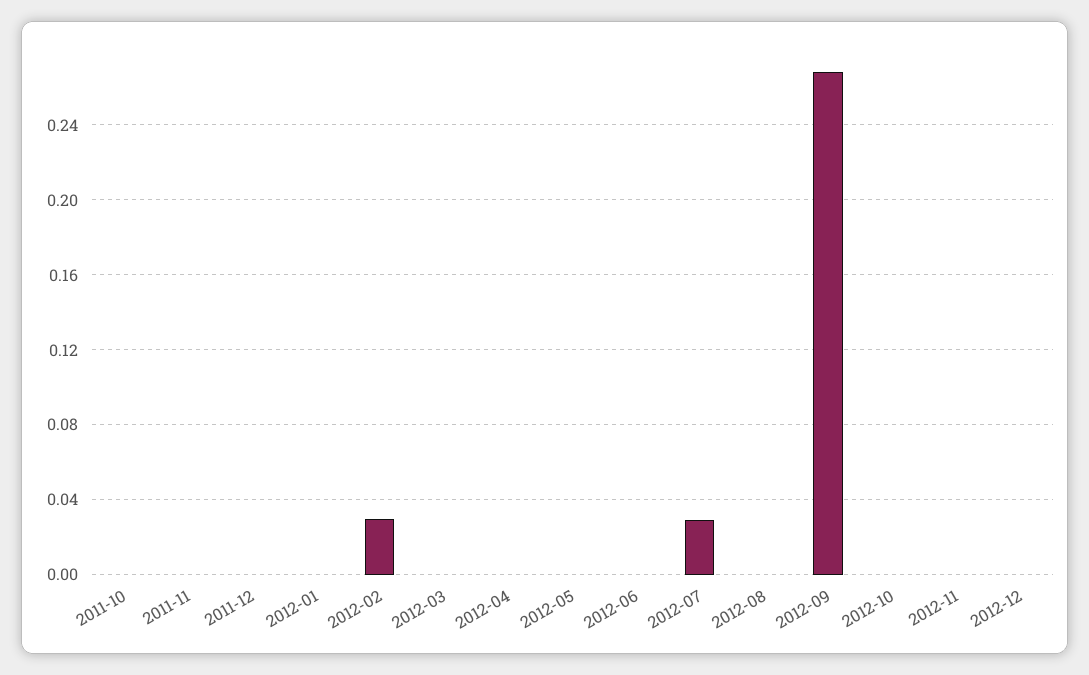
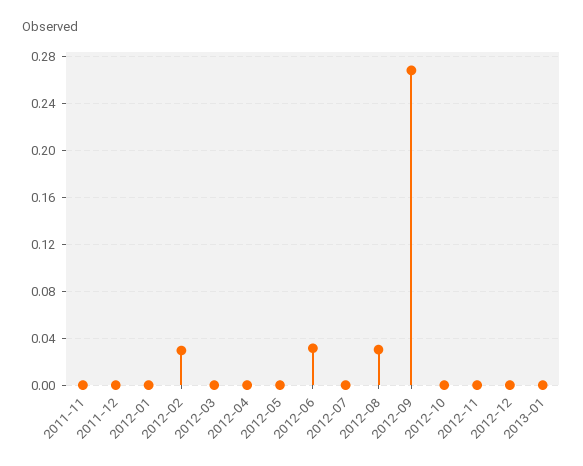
2011-10: 0 -> none
2012-06: 0 -> 0.03
2012-07: 0.03 -> 0
2012-08: 0 -> 0.03
2013-01: none -> 0

